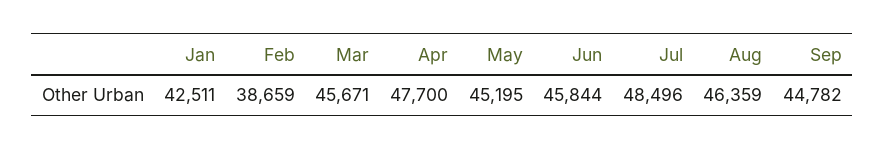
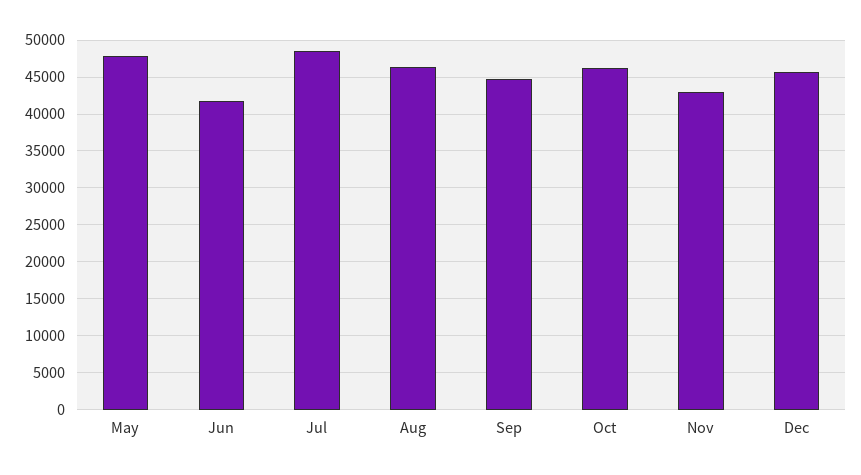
Jan: 42511 -> none
Feb: 38659 -> none
Mar: 45671 -> none
Apr: 47700 -> none
May: 45195 -> 48000
Jun: 45844 -> 42000
Oct: none -> 46000
Nov: none -> 43000
Dec: none -> 46000

